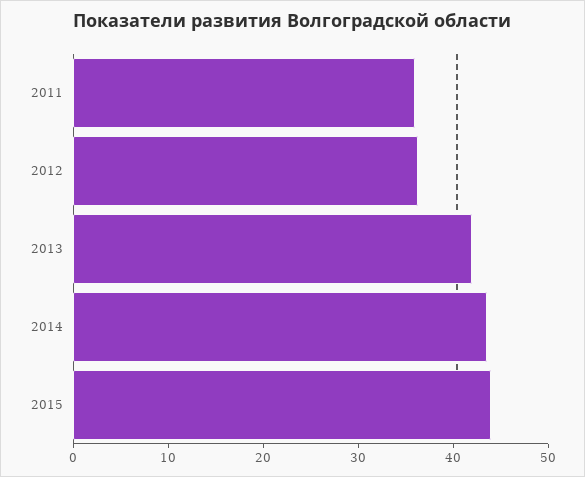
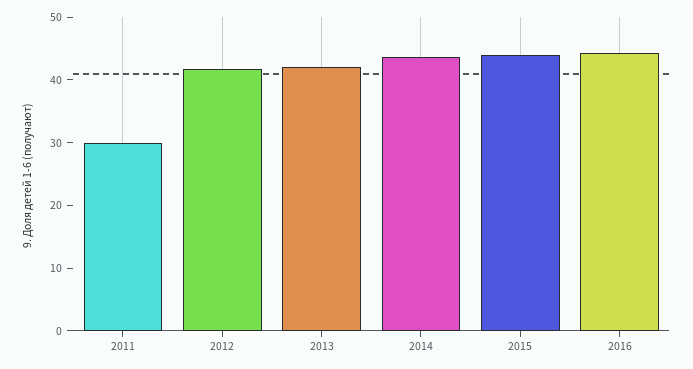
2011: 36 -> 30
2012: 36 -> 42
2016: none -> 44

